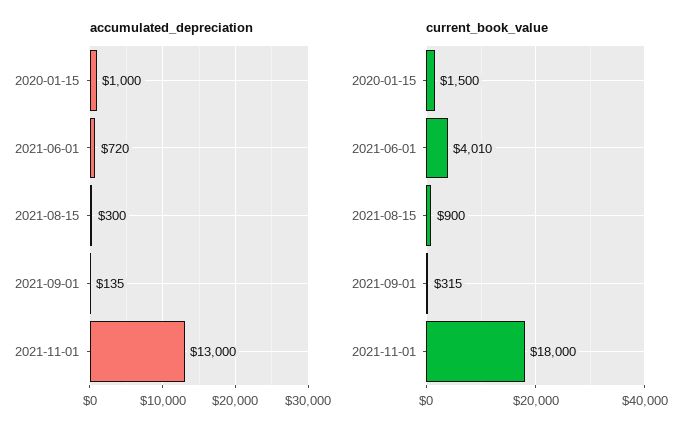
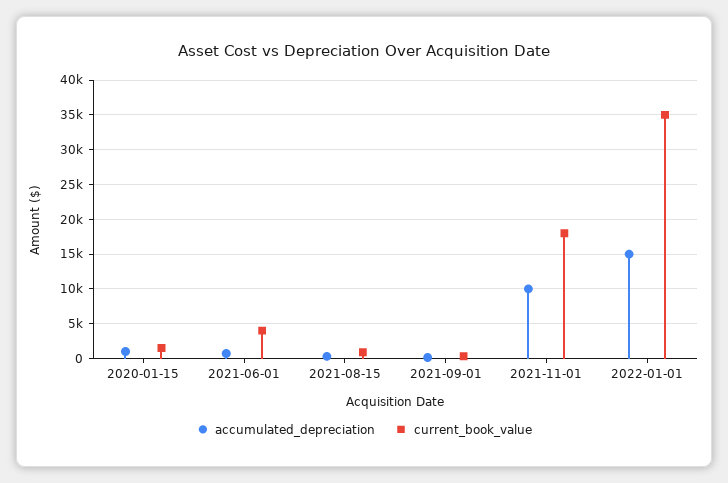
accumulated_depreciation, 2021-11-01: 13000 -> 10000
accumulated_depreciation, 2022-01-01: none -> 15000
current_book_value, 2022-01-01: none -> 35000

